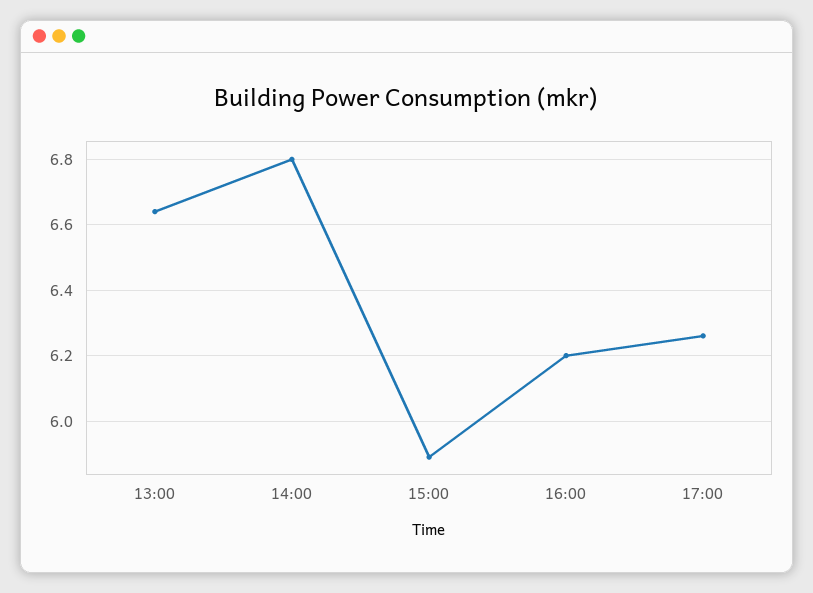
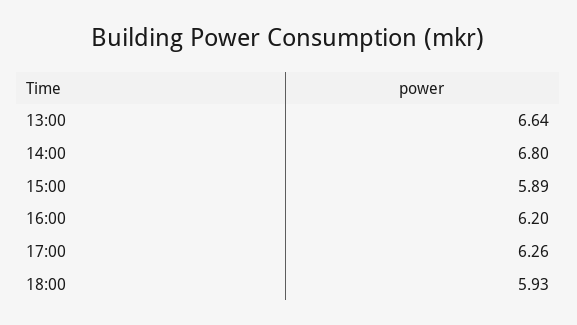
18:00: none -> 5.93

